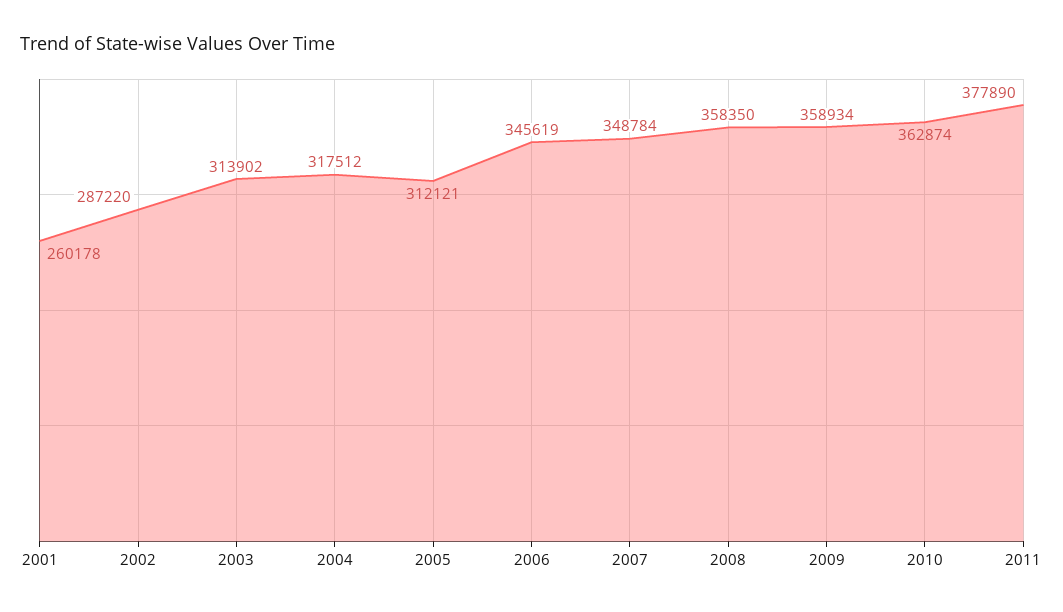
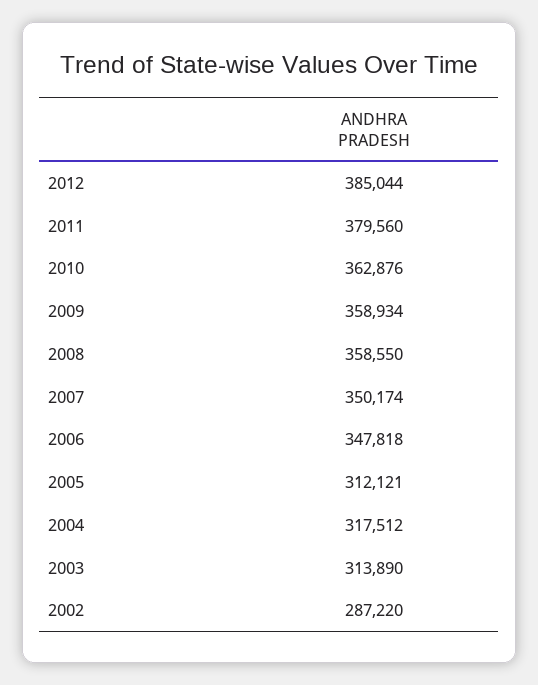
2001: 260178 -> none
2003: 313902 -> 313890
2006: 345619 -> 347818
2007: 348784 -> 350174
2008: 358350 -> 358550
2010: 362874 -> 362876
2011: 377890 -> 379560
2012: none -> 385044

